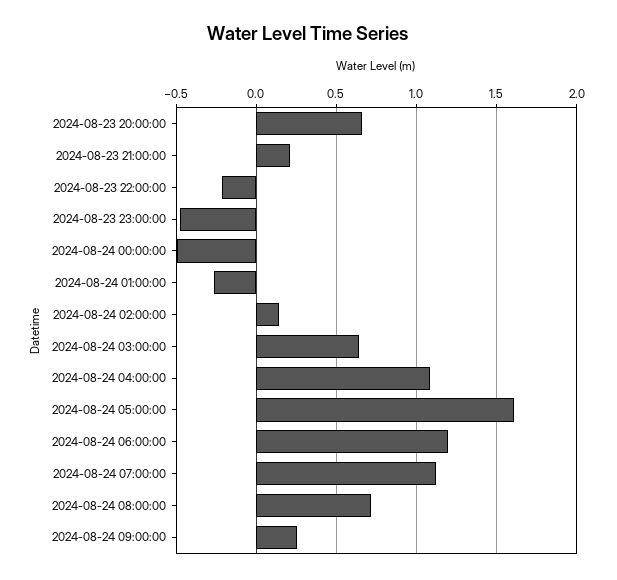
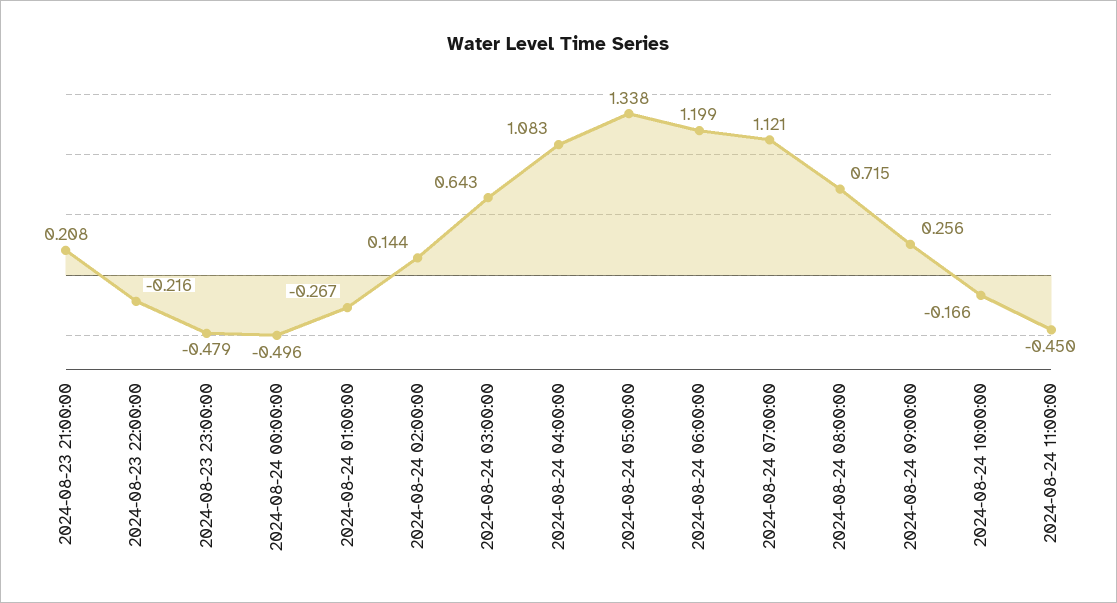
2024-08-23 20:00:00: 0.65 -> none
2024-08-24 05:00:00: 1.6 -> 1.338
2024-08-24 10:00:00: none -> -0.166
2024-08-24 11:00:00: none -> -0.45

